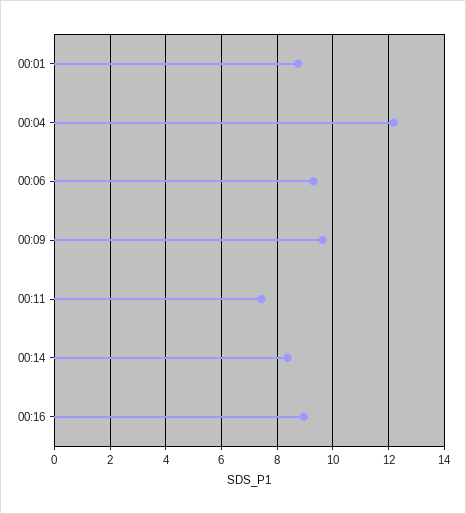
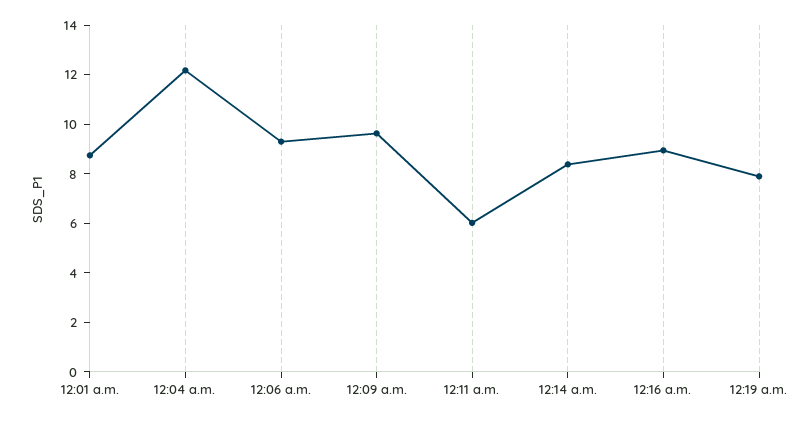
00:11: 7.5 -> 6
12:19 a.m.: none -> 8

